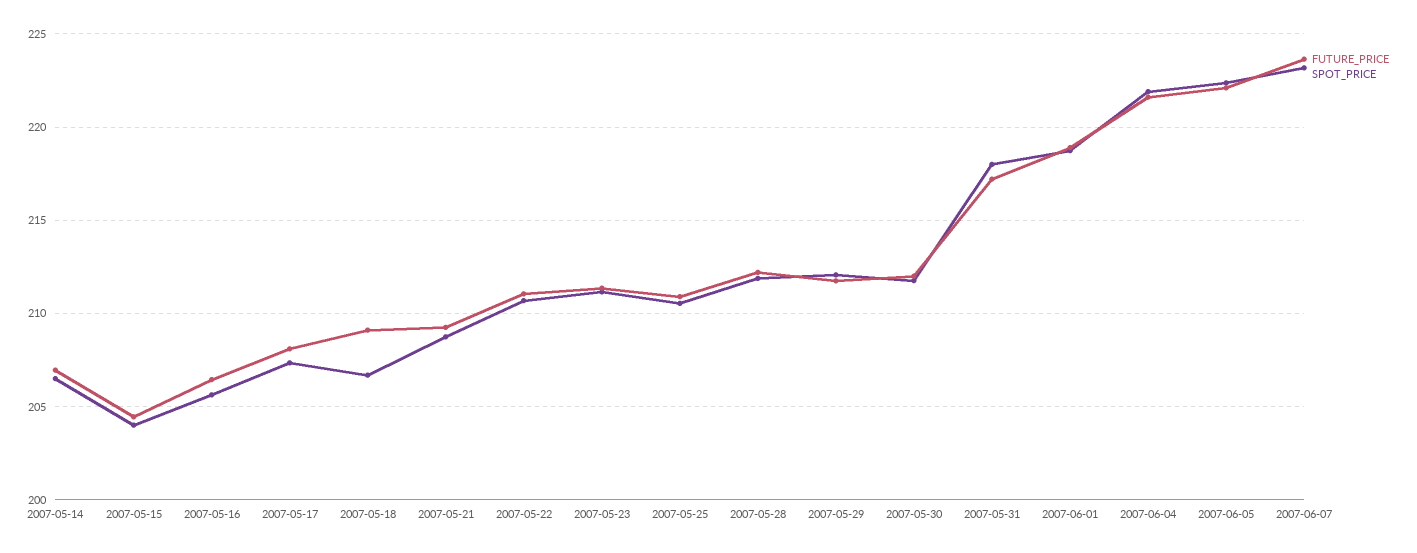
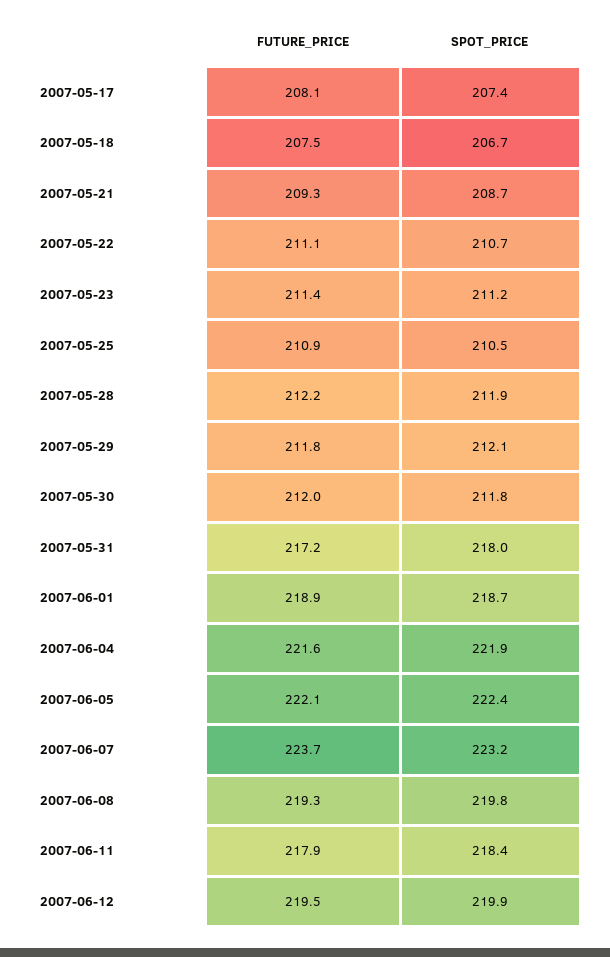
FUTURE_PRICE, 2007-05-14: 207 -> none
SPOT_PRICE, 2007-05-14: 206.5 -> none
FUTURE_PRICE, 2007-05-15: 204.5 -> none
SPOT_PRICE, 2007-05-15: 204 -> none
FUTURE_PRICE, 2007-05-16: 206.5 -> none
SPOT_PRICE, 2007-05-16: 205.5 -> none
FUTURE_PRICE, 2007-05-18: 209 -> 207.5
FUTURE_PRICE, 2007-06-08: none -> 219.3
SPOT_PRICE, 2007-06-08: none -> 219.8
FUTURE_PRICE, 2007-06-11: none -> 217.9
SPOT_PRICE, 2007-06-11: none -> 218.4
FUTURE_PRICE, 2007-06-12: none -> 219.5
SPOT_PRICE, 2007-06-12: none -> 219.9

